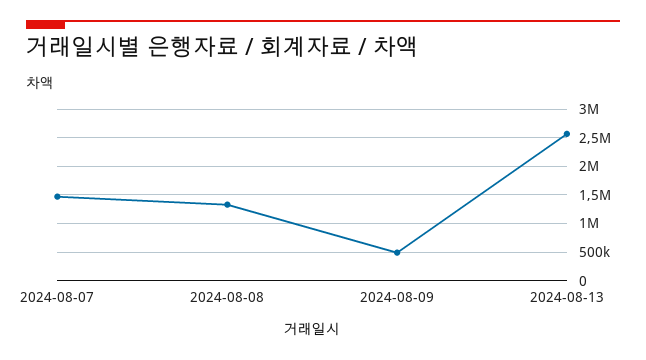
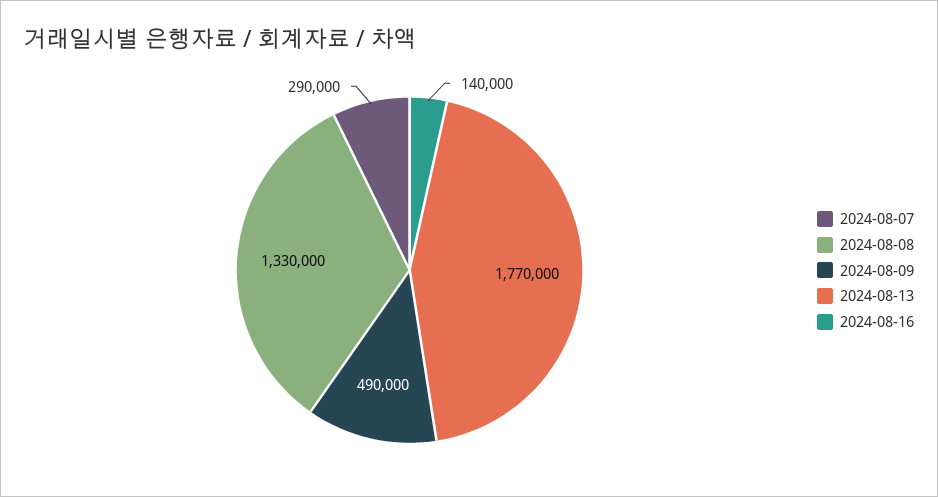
2024-08-07: 1500000 -> 290000
2024-08-13: 2500000 -> 1770000
2024-08-16: none -> 140000

